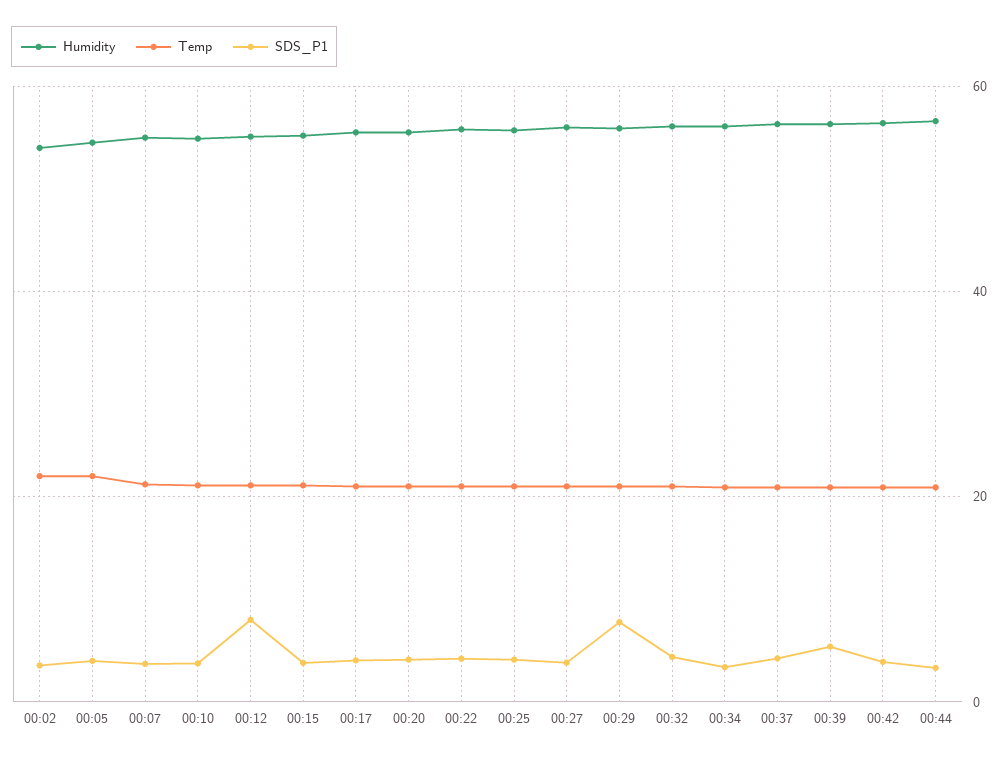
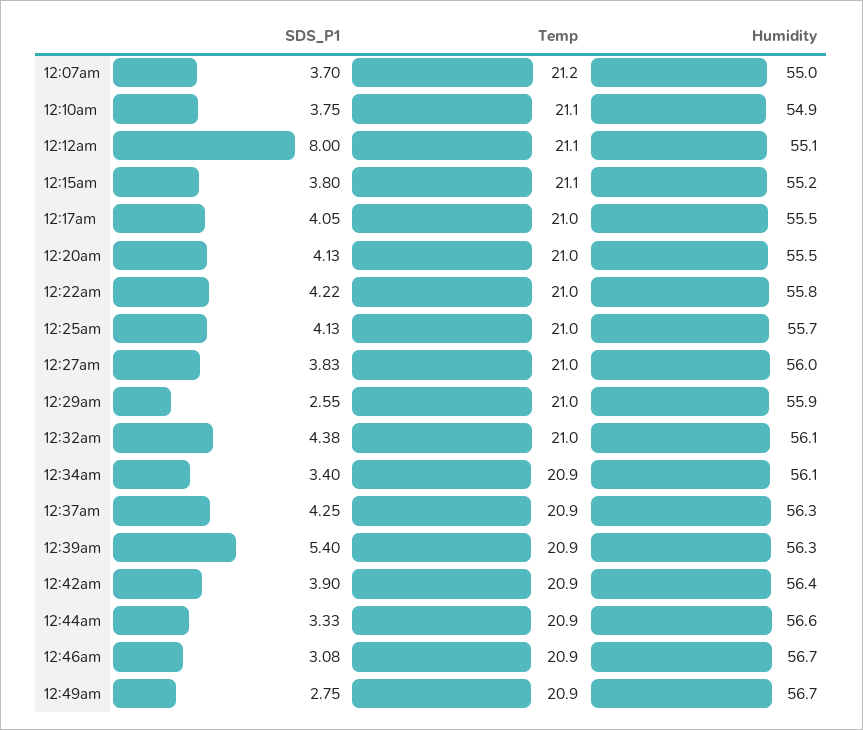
Humidity, 00:02: 54 -> none
Temp, 00:02: 22 -> none
SDS_P1, 00:02: 4 -> none
Humidity, 00:05: 54 -> none
Temp, 00:05: 22 -> none
SDS_P1, 00:05: 4 -> none
SDS_P1, 00:29: 8 -> 2.55
SDS_P1, 12:46am: none -> 3.08
Temp, 12:46am: none -> 20.9
Humidity, 12:46am: none -> 56.7
SDS_P1, 12:49am: none -> 2.75
Temp, 12:49am: none -> 20.9
Humidity, 12:49am: none -> 56.7

